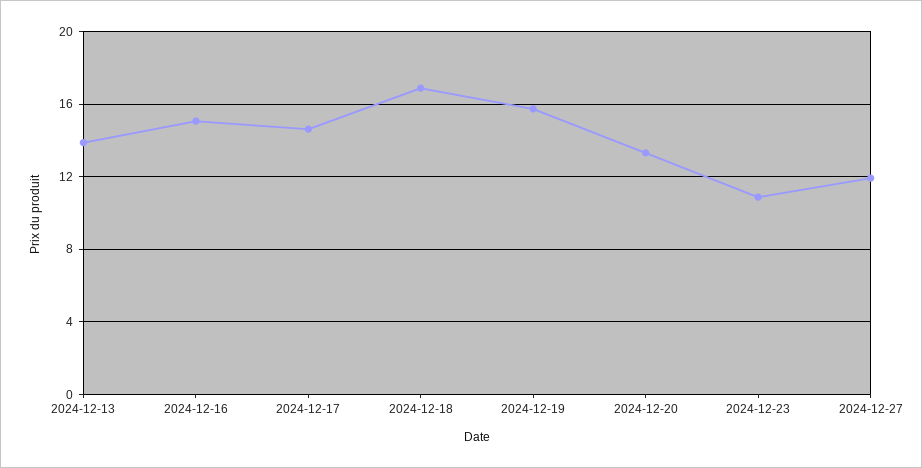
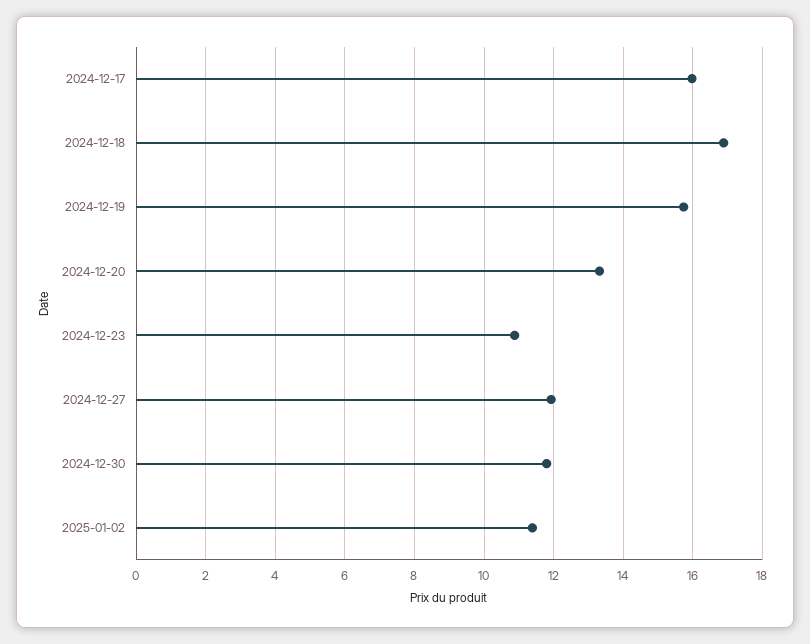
2024-12-13: 14 -> none
2024-12-16: 15 -> none
2024-12-17: 14.5 -> 16
2024-12-30: none -> 11.8
2025-01-02: none -> 11.4

